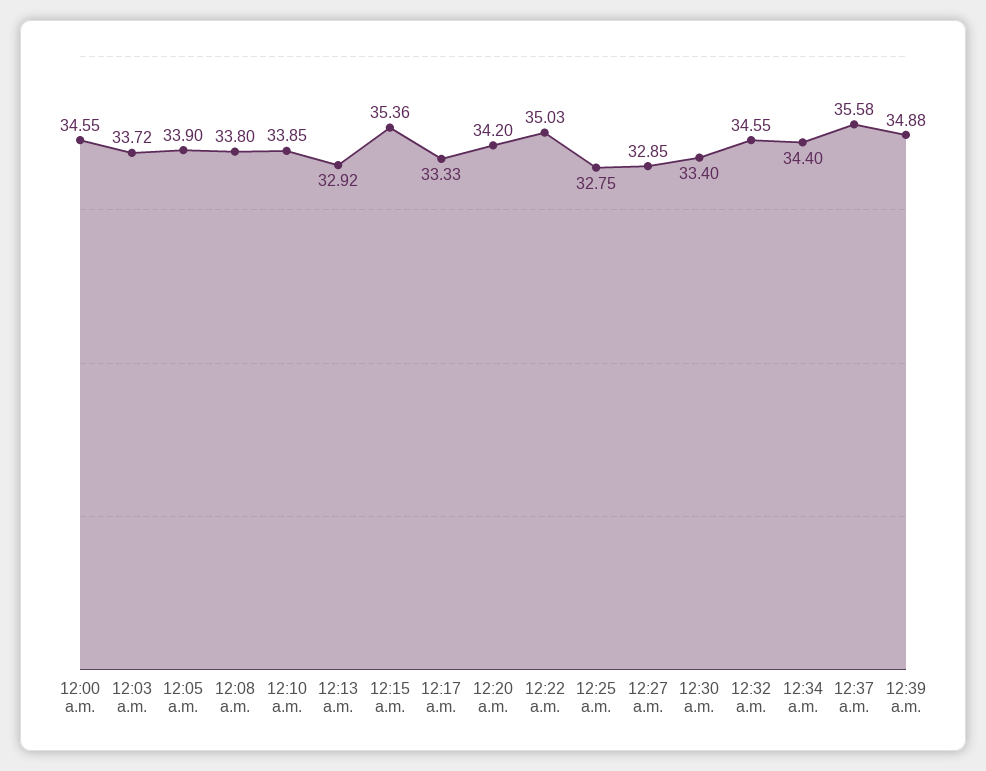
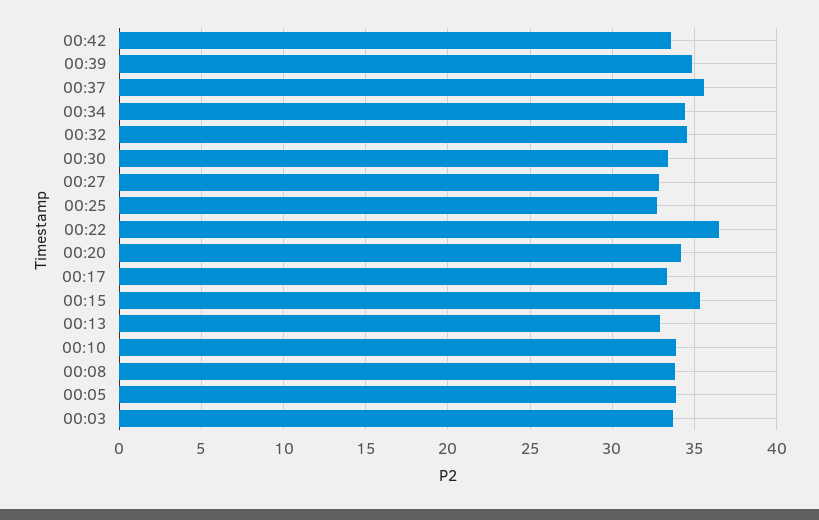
12:00 a.m.: 34.55 -> none
12:22 a.m.: 35.03 -> 36.5
00:42: none -> 33.5

